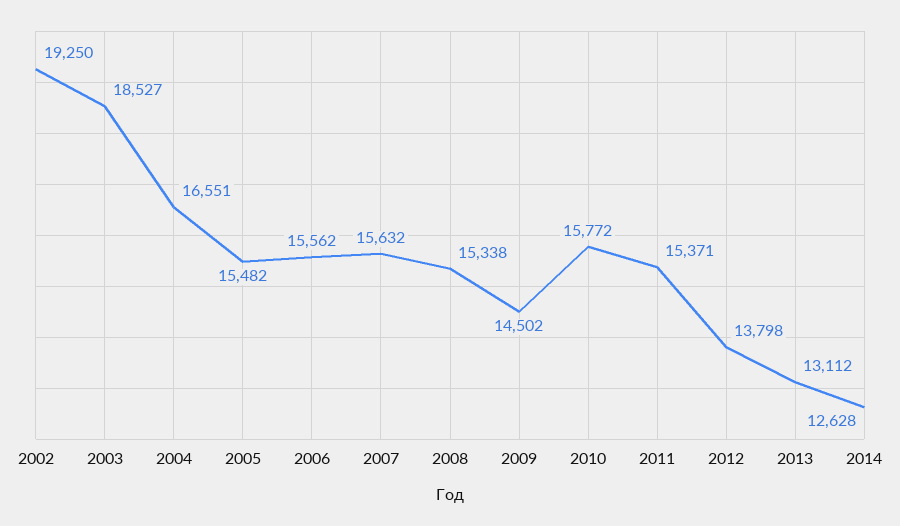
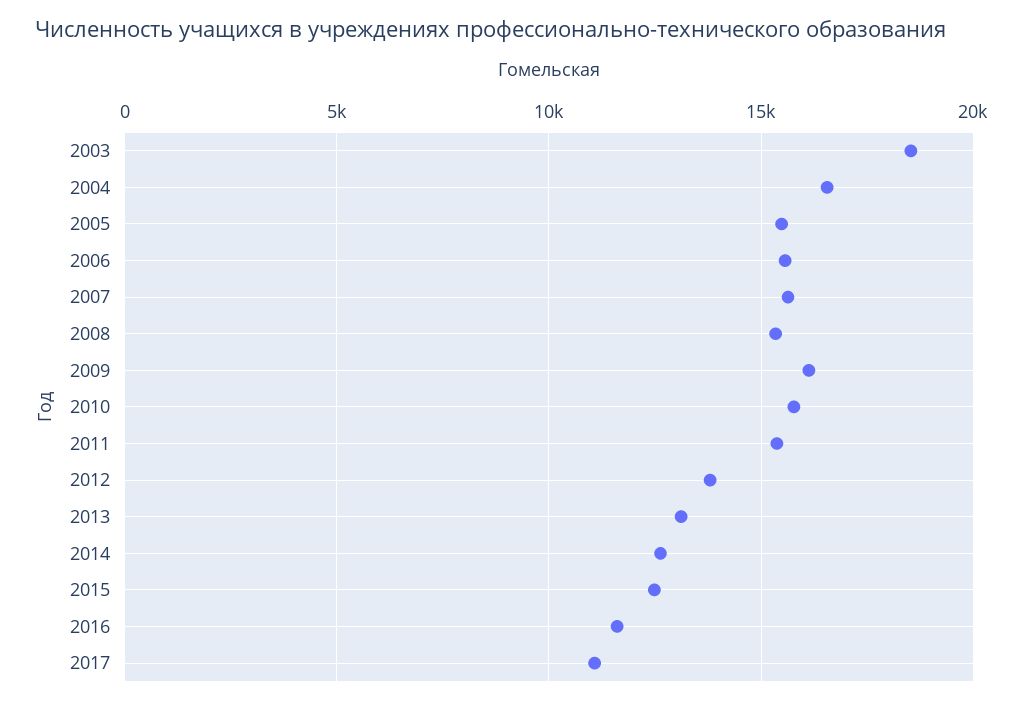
2002: 19250 -> none
2009: 14502 -> 16000
2015: none -> 12500
2016: none -> 11500
2017: none -> 11000

